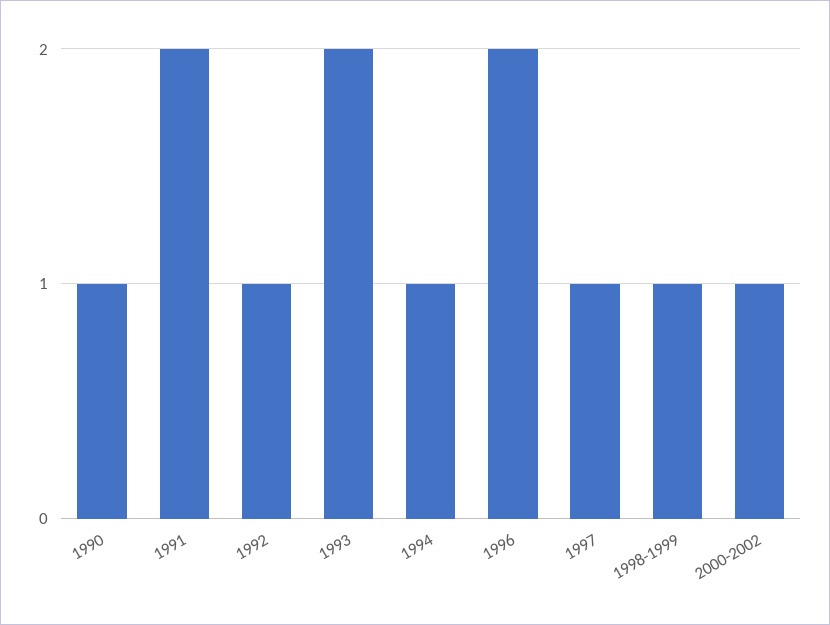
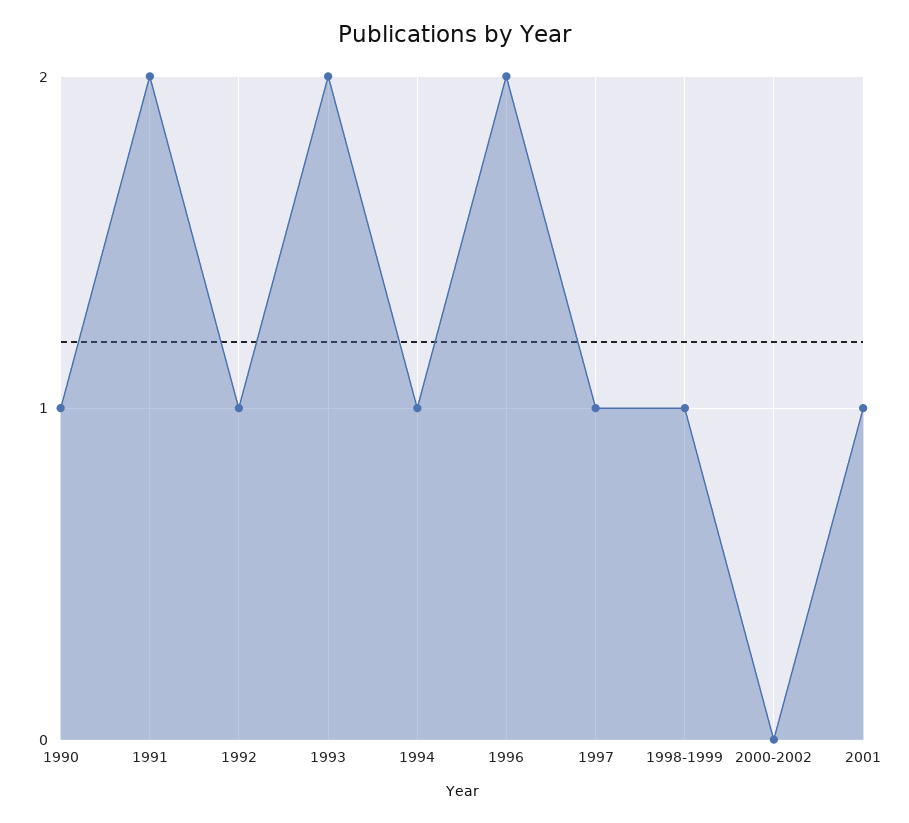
2000-2002: 1 -> 0
2001: none -> 1

